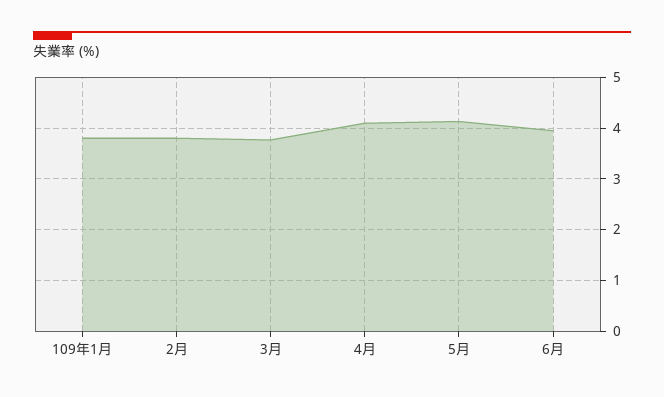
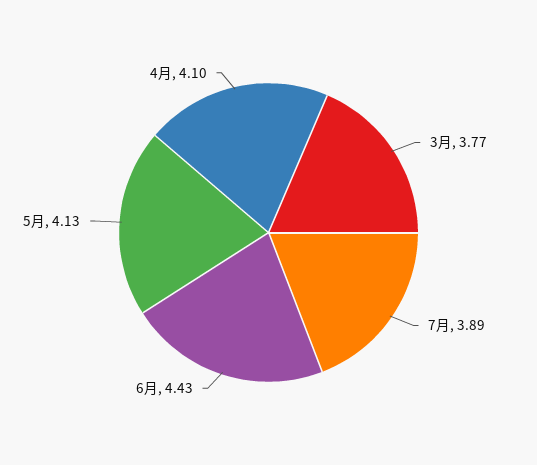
109年1月: 3.8 -> none
2月: 3.8 -> none
6月: 4 -> 4.43
7月: none -> 3.89

